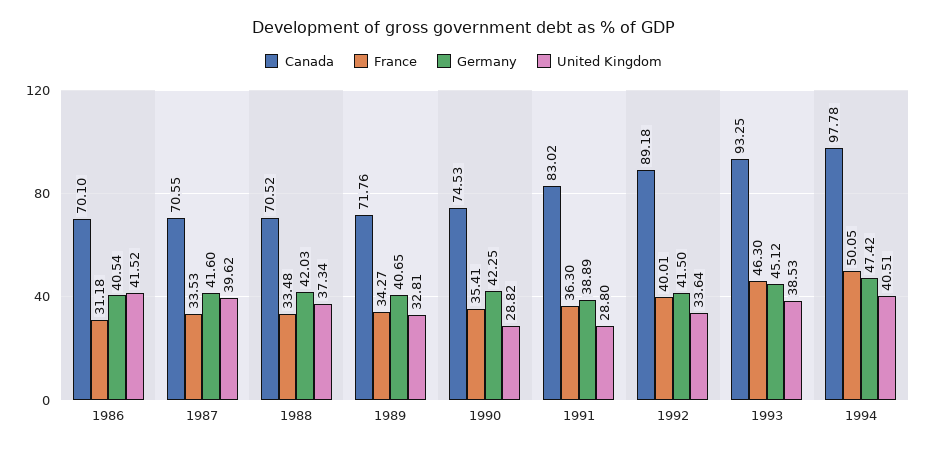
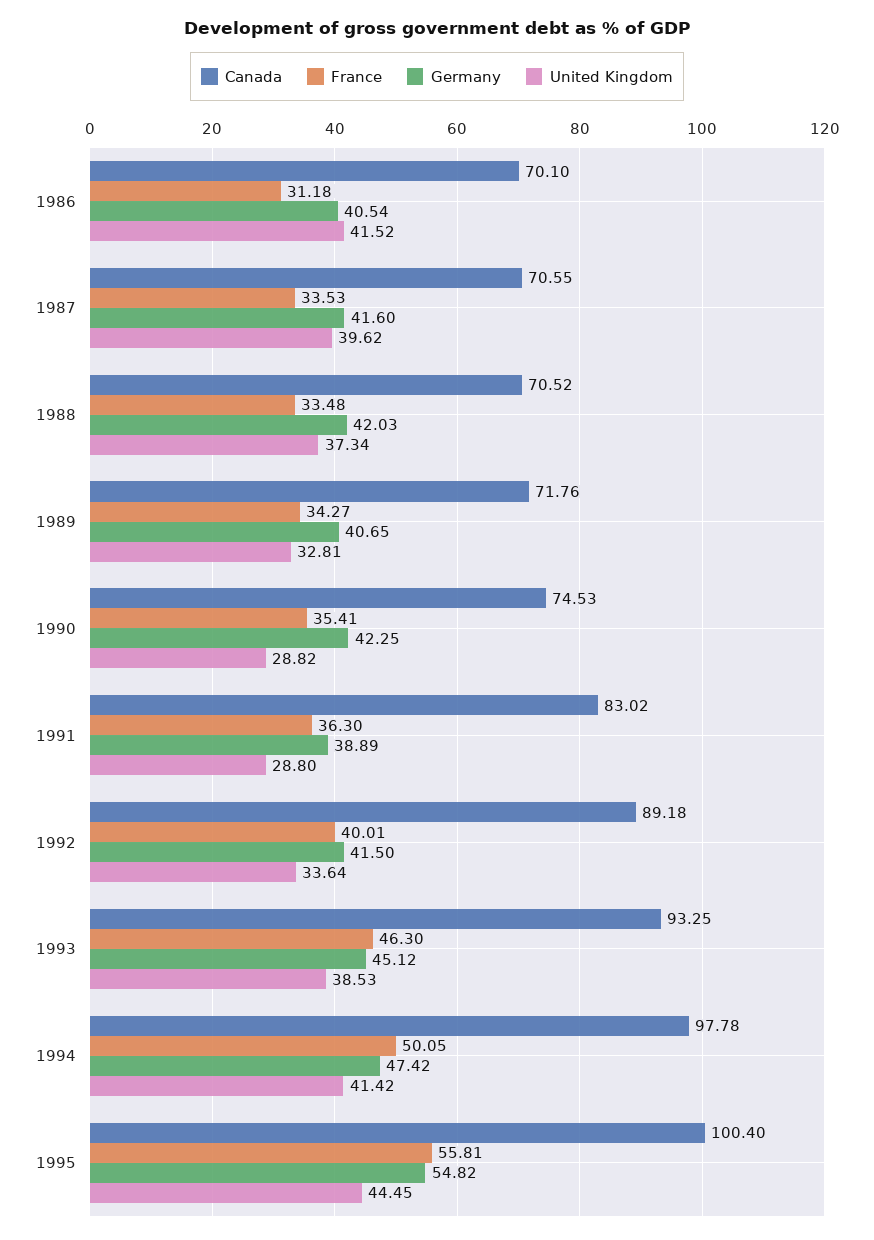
United Kingdom, 1994: 40.51 -> 41.42
Canada, 1995: none -> 100.4
France, 1995: none -> 55.81
Germany, 1995: none -> 54.82
United Kingdom, 1995: none -> 44.45

